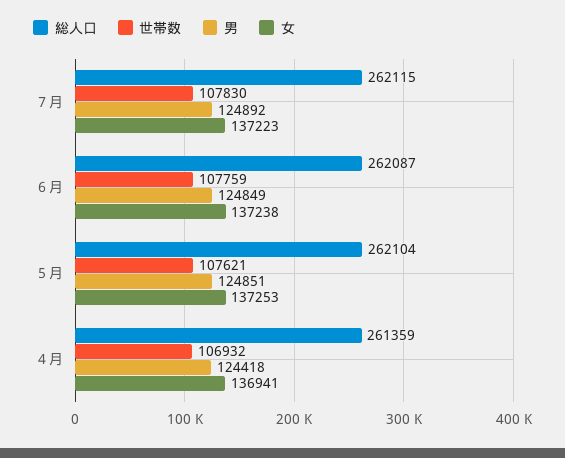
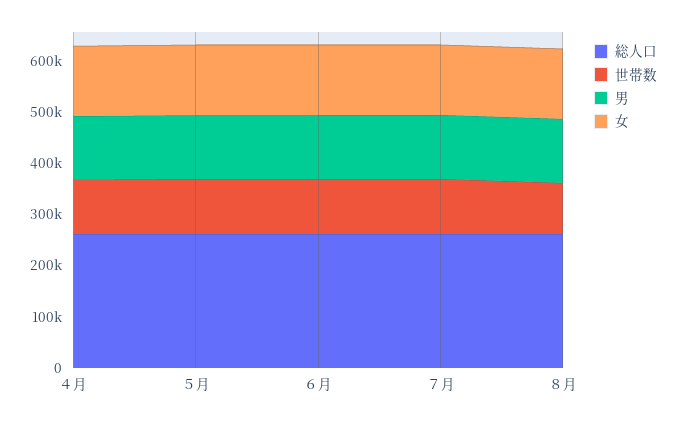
総人口, ８月: none -> 260000
世帯数, ８月: none -> 100000
男, ８月: none -> 120000
女, ８月: none -> 140000

